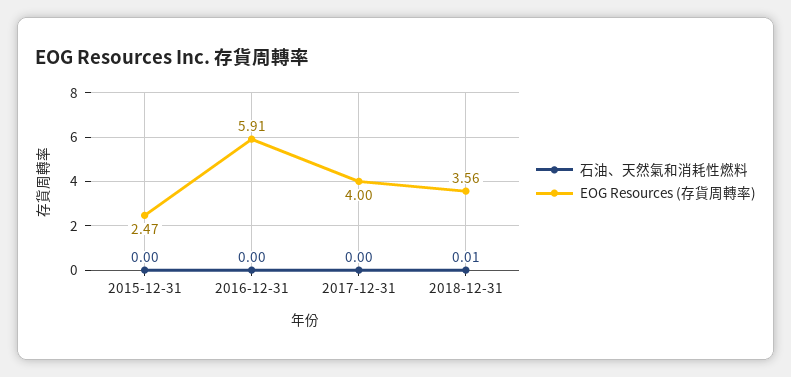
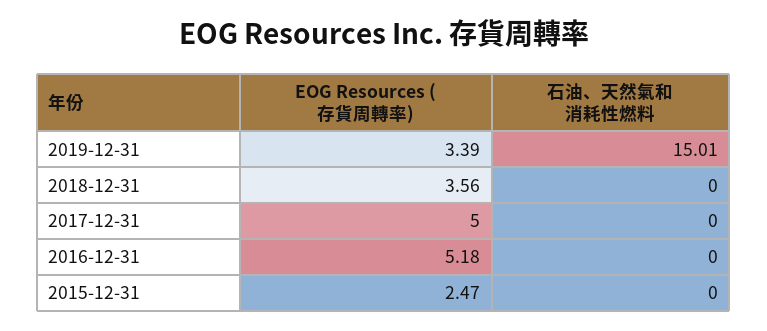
EOG Resources (存貨周轉率), 2016-12-31: 5.91 -> 5.18
EOG Resources (存貨周轉率), 2017-12-31: 4 -> 5
石油、天然氣和消耗性燃料, 2018-12-31: 0.01 -> 0
EOG Resources (存貨周轉率), 2019-12-31: none -> 3.39
石油、天然氣和消耗性燃料, 2019-12-31: none -> 15.01

